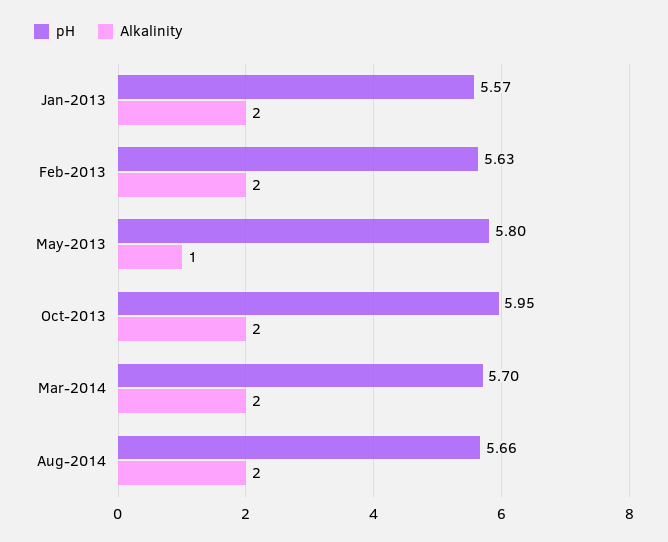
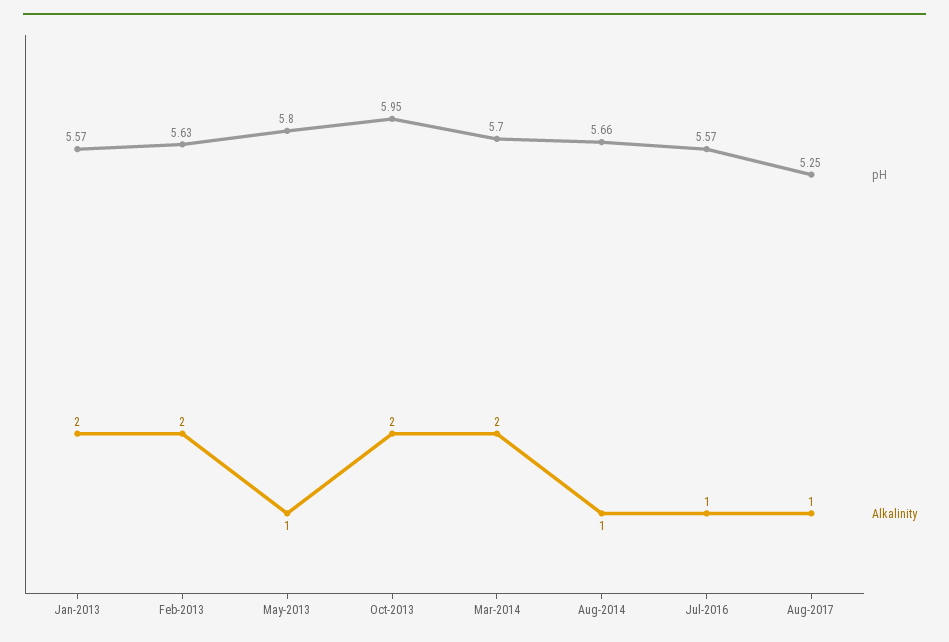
Alkalinity, Aug-2014: 2 -> 1
pH, Jul-2016: none -> 5.57
Alkalinity, Jul-2016: none -> 1
pH, Aug-2017: none -> 5.25
Alkalinity, Aug-2017: none -> 1

